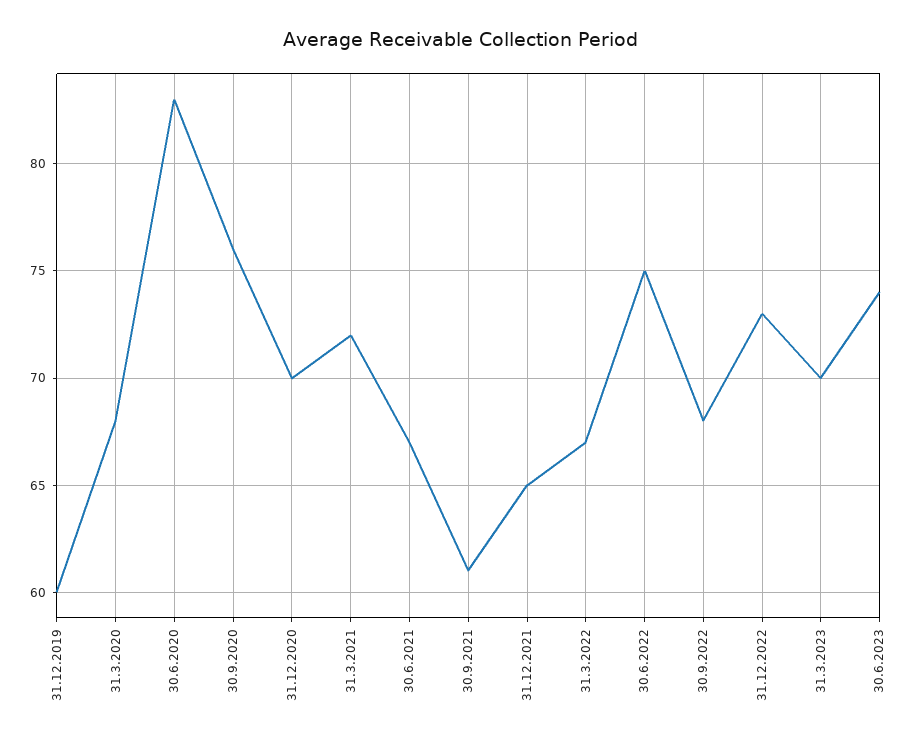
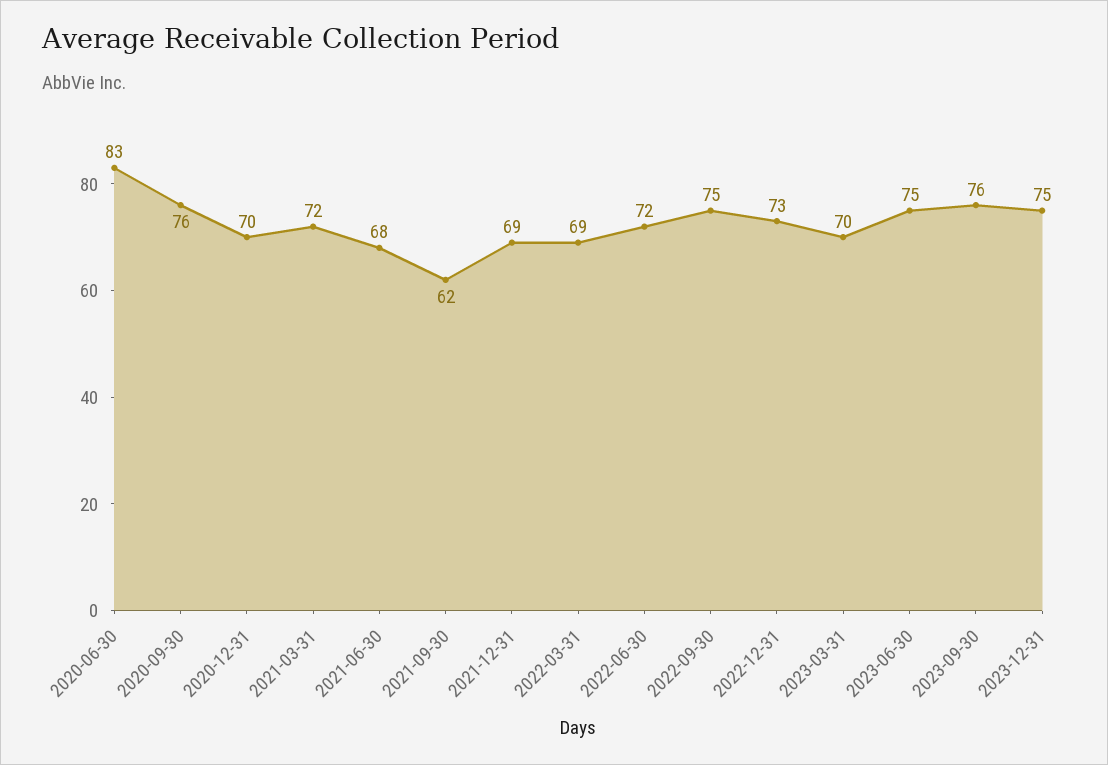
31.12.2019: 60 -> none
31.3.2020: 68 -> none
30.6.2021: 67 -> 68
30.9.2021: 61 -> 62
31.12.2021: 65 -> 69
31.3.2022: 67 -> 69
30.6.2022: 75 -> 72
30.9.2022: 68 -> 75
30.6.2023: 74 -> 75
2023-09-30: none -> 76
2023-12-31: none -> 75

